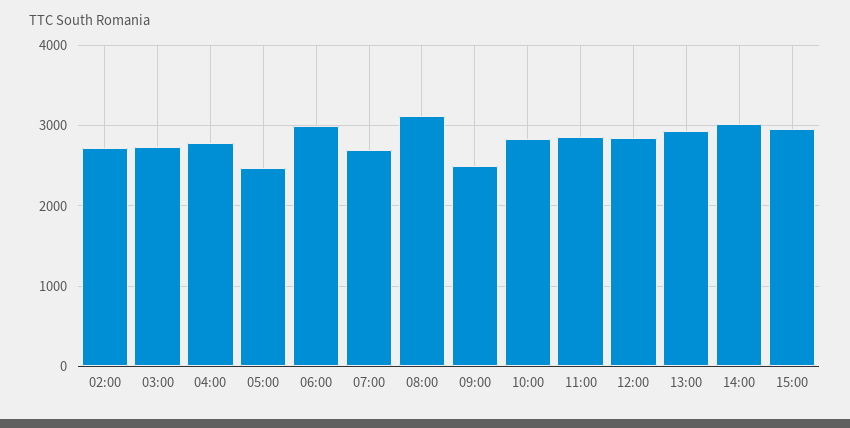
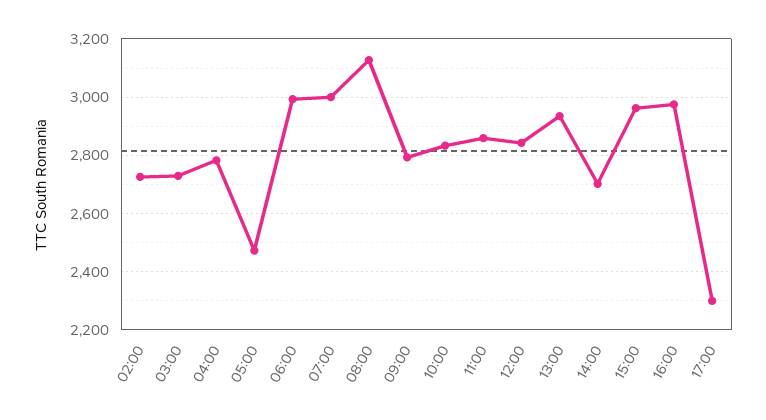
07:00: 2700 -> 3000
09:00: 2500 -> 2800
14:00: 3000 -> 2700
16:00: none -> 2975
17:00: none -> 2300

